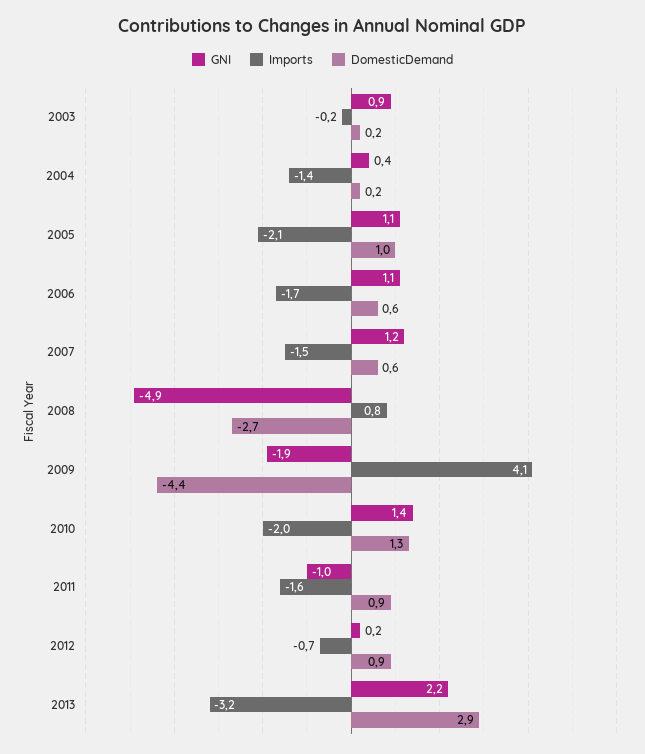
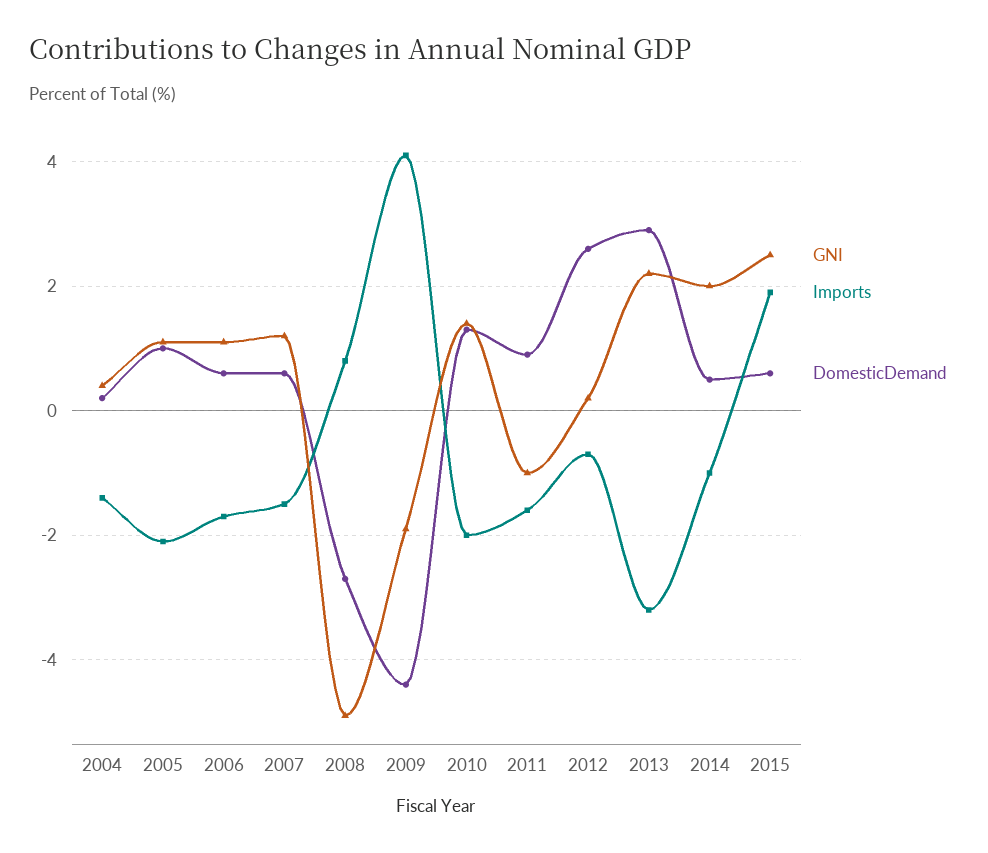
GNI, 2003: 0.9 -> none
Imports, 2003: -0.2 -> none
DomesticDemand, 2003: 0.2 -> none
DomesticDemand, 2012: 0.9 -> 2.5
GNI, 2014: none -> 2
Imports, 2014: none -> -1
DomesticDemand, 2014: none -> 0.5
GNI, 2015: none -> 2.5
Imports, 2015: none -> 2
DomesticDemand, 2015: none -> 0.5

